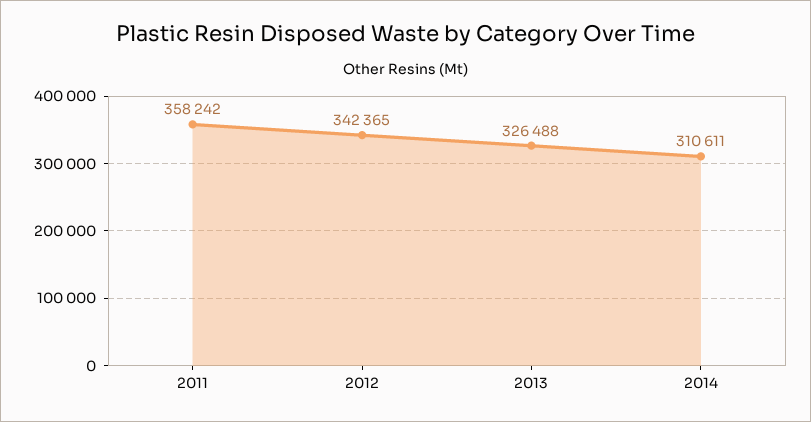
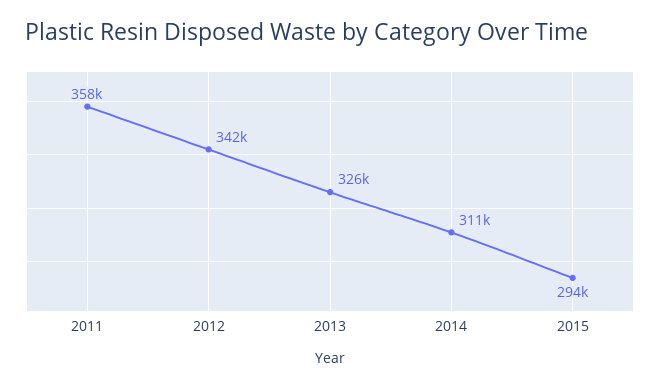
2015: none -> 294000

